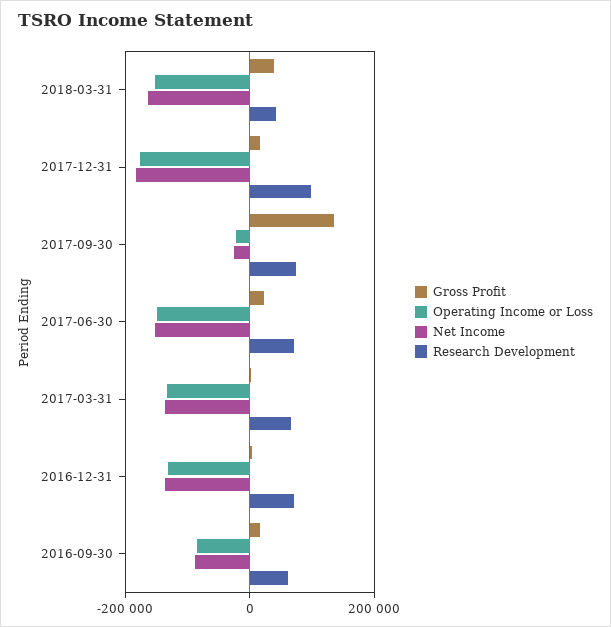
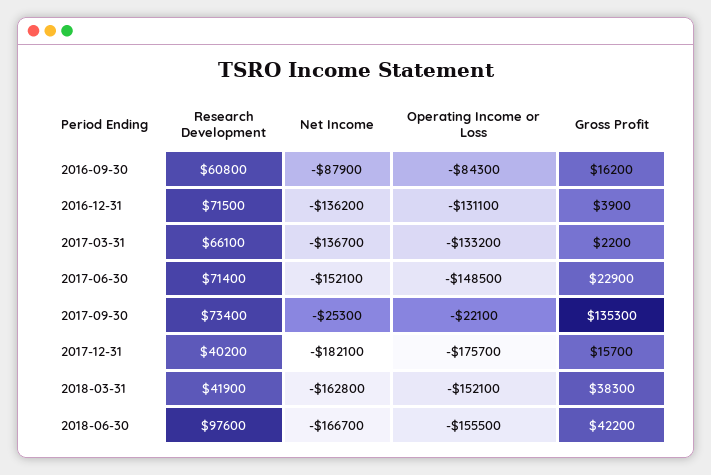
Research Development, 2017-12-31: 100000 -> 40200
Research Development, 2018-06-30: none -> 97600
Net Income, 2018-06-30: none -> -166700
Operating Income or Loss, 2018-06-30: none -> -155500
Gross Profit, 2018-06-30: none -> 42200

